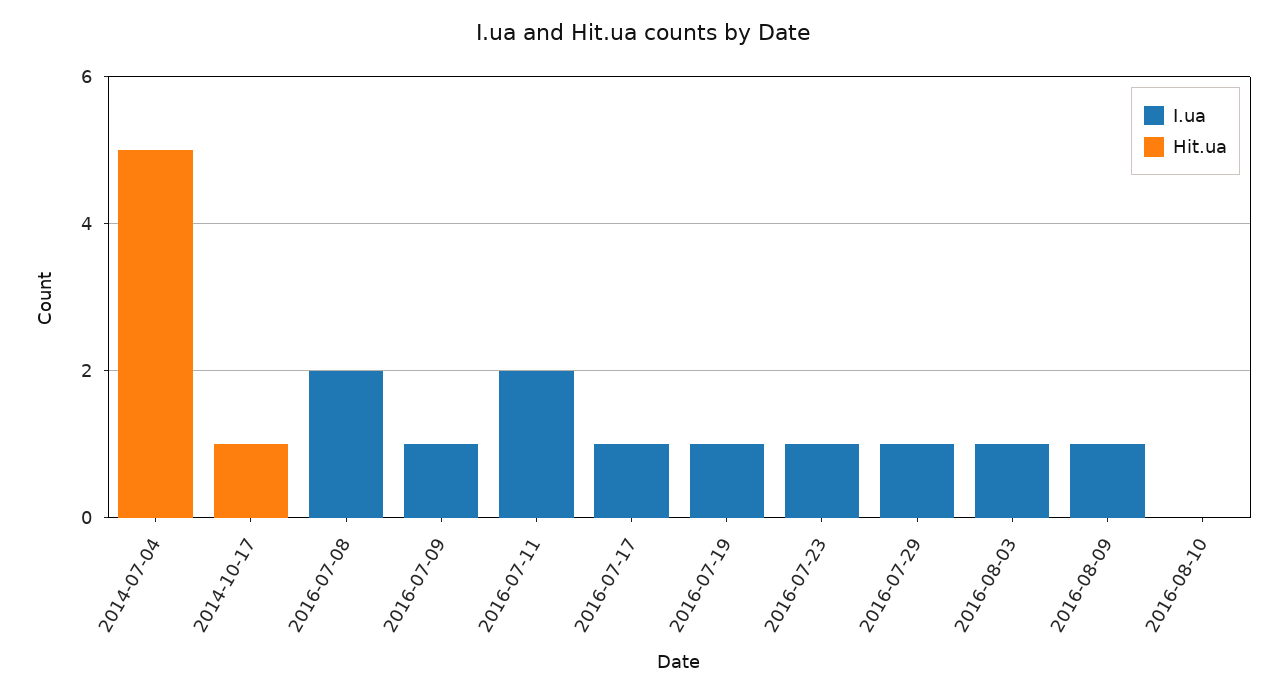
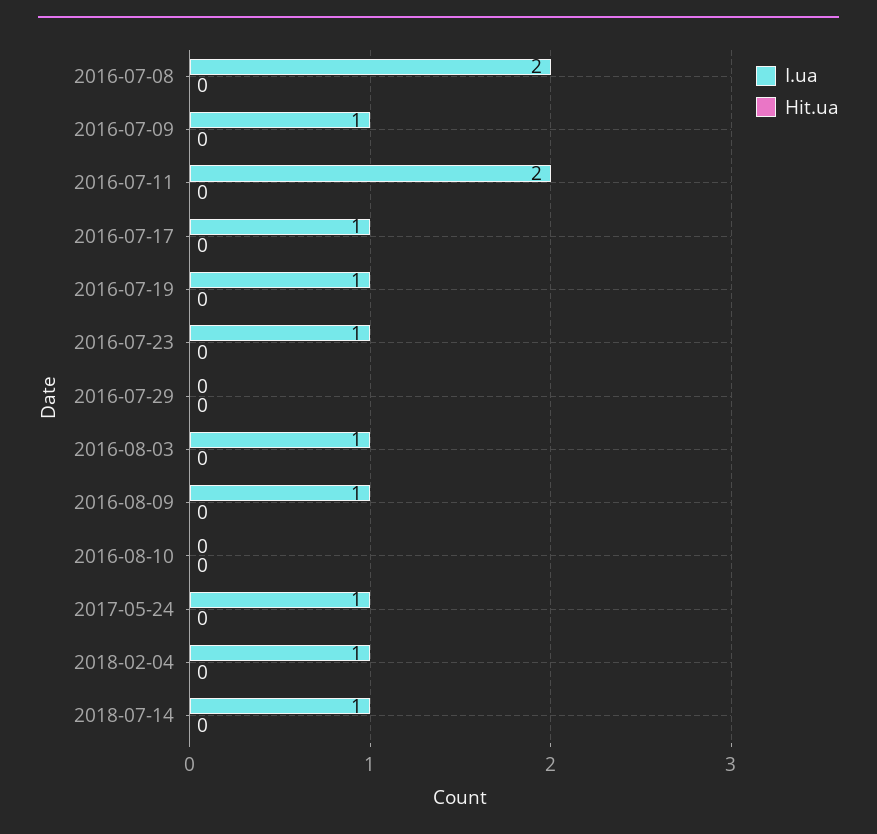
I.ua, 2014-07-04: 0 -> none
Hit.ua, 2014-07-04: 5 -> none
I.ua, 2014-10-17: 0 -> none
Hit.ua, 2014-10-17: 1 -> none
I.ua, 2016-07-29: 1 -> 0
I.ua, 2017-05-24: none -> 1
Hit.ua, 2017-05-24: none -> 0
I.ua, 2018-02-04: none -> 1
Hit.ua, 2018-02-04: none -> 0
I.ua, 2018-07-14: none -> 1
Hit.ua, 2018-07-14: none -> 0

